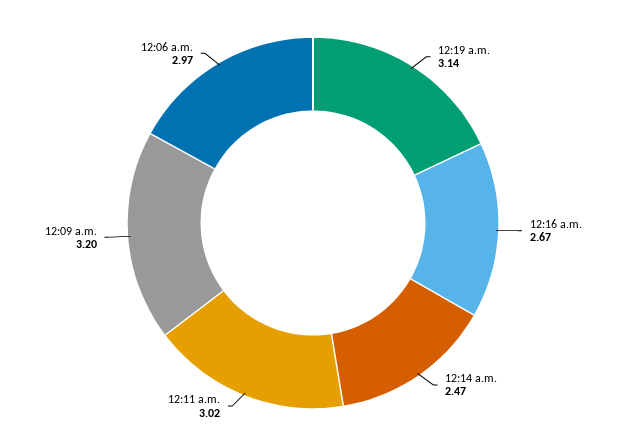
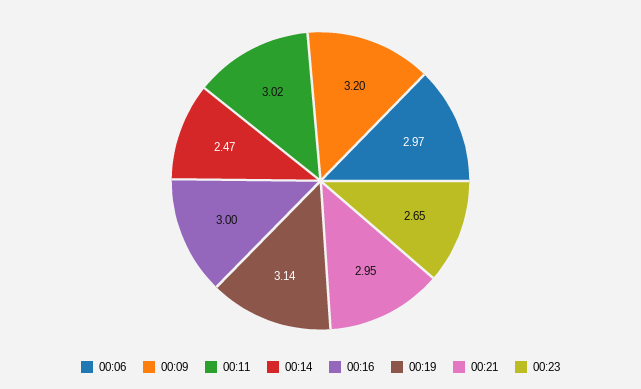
12:16 a.m.: 2.67 -> 3
00:21: none -> 2.95
00:23: none -> 2.65

